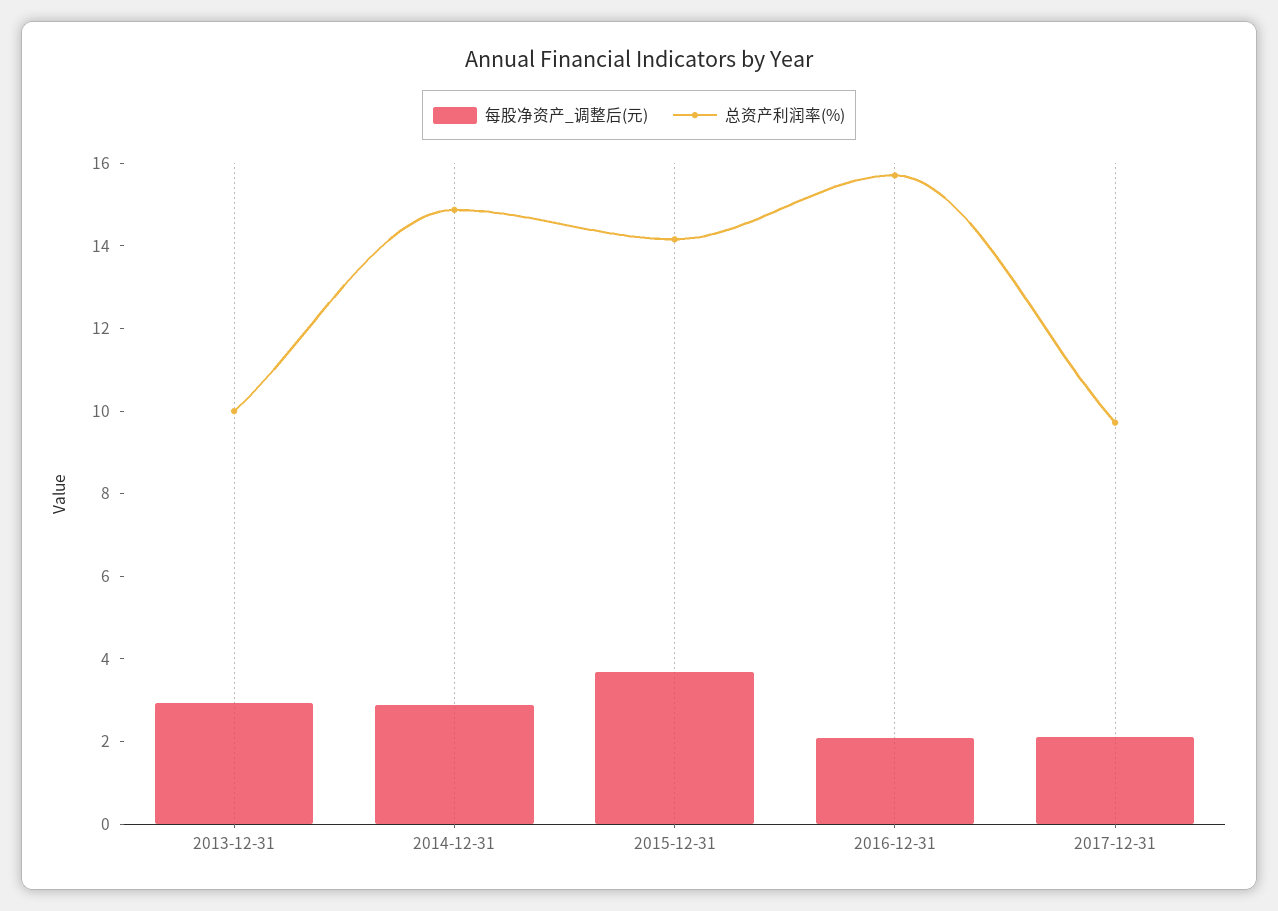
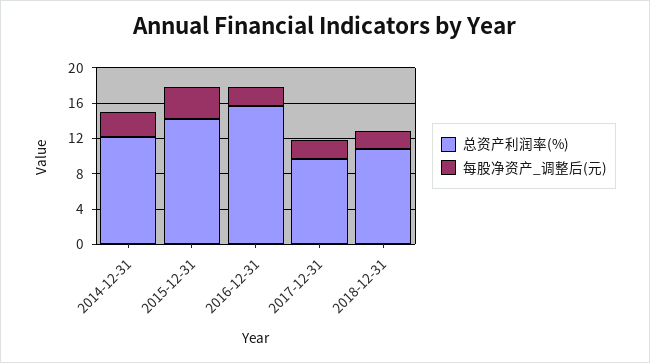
每股净资产_调整后(元), 2013-12-31: 3 -> none
总资产利润率(%), 2013-12-31: 10 -> none
总资产利润率(%), 2014-12-31: 15 -> 12
总资产利润率(%), 2018-12-31: none -> 11
每股净资产_调整后(元), 2018-12-31: none -> 2

